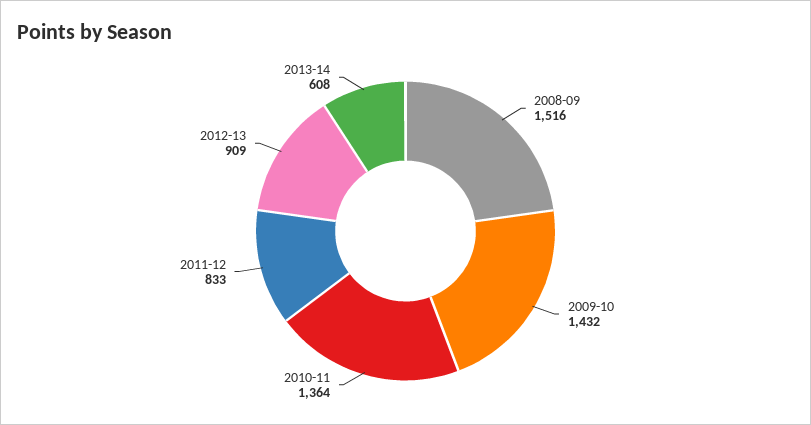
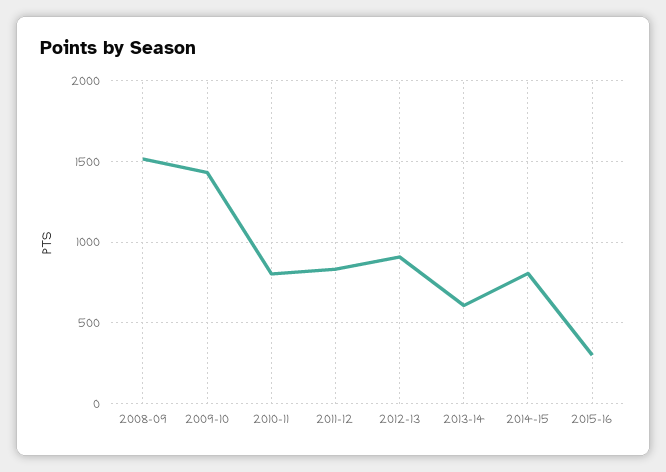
2010-11: 1364 -> 800
2014-15: none -> 800
2015-16: none -> 300

